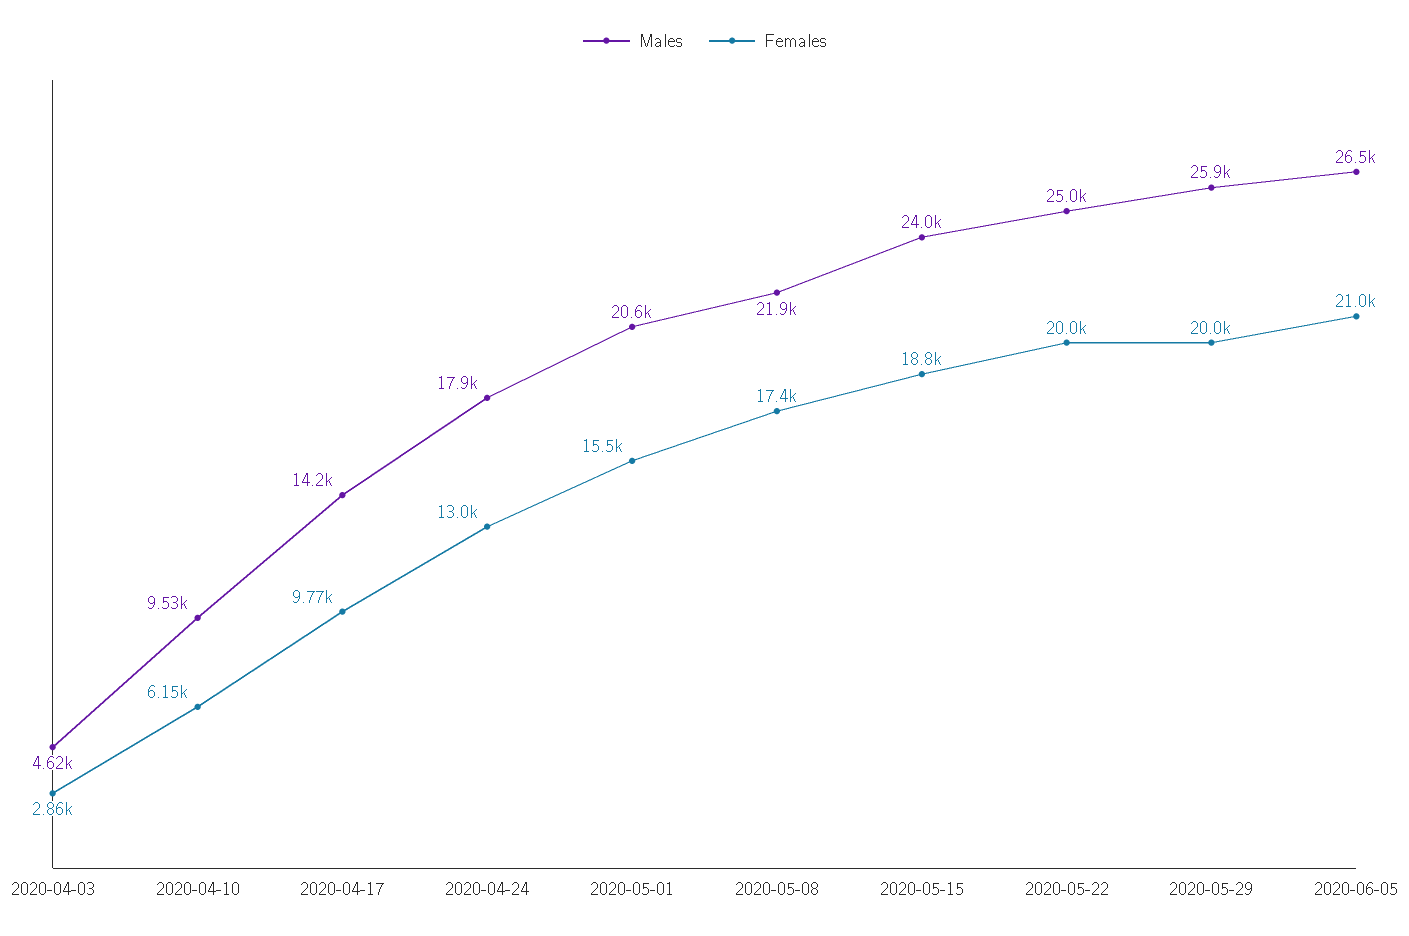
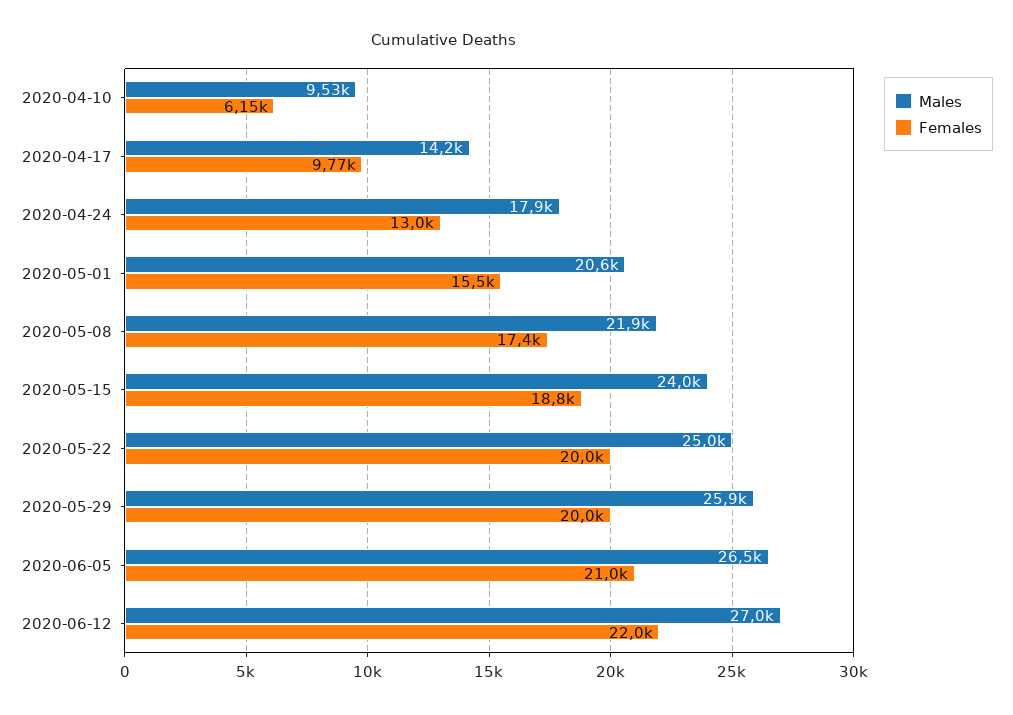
Males, 2020-04-03: 4620 -> none
Females, 2020-04-03: 2860 -> none
Males, 2020-06-12: none -> 27000
Females, 2020-06-12: none -> 22000

